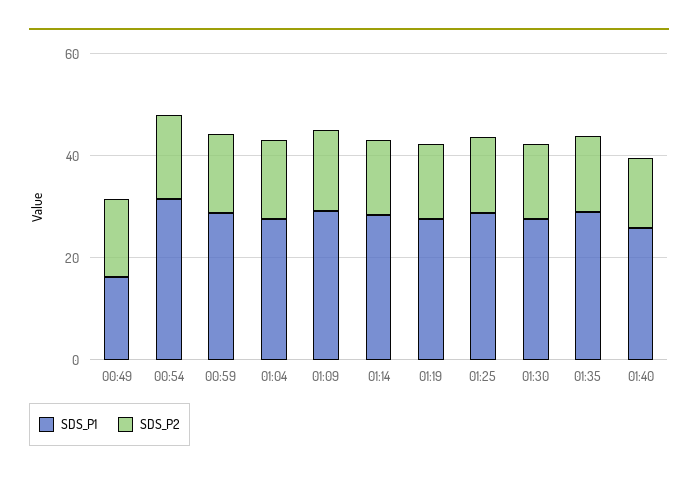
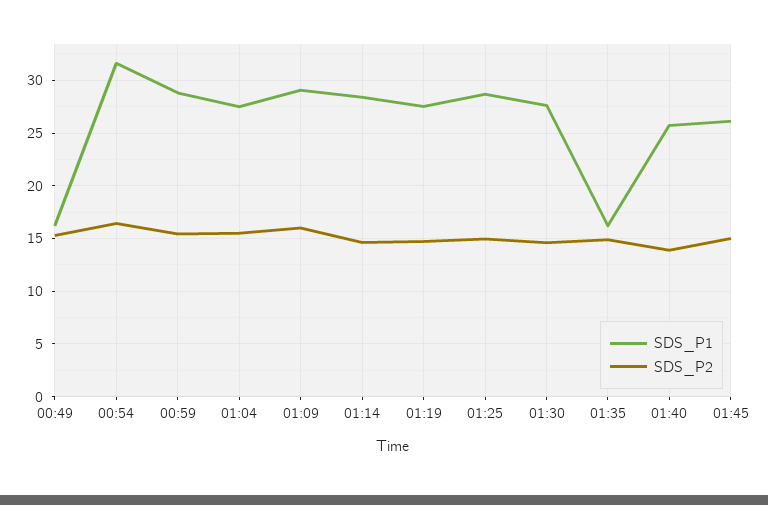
SDS_P1, 01:35: 30 -> 16
SDS_P1, 01:45: none -> 26
SDS_P2, 01:45: none -> 15

